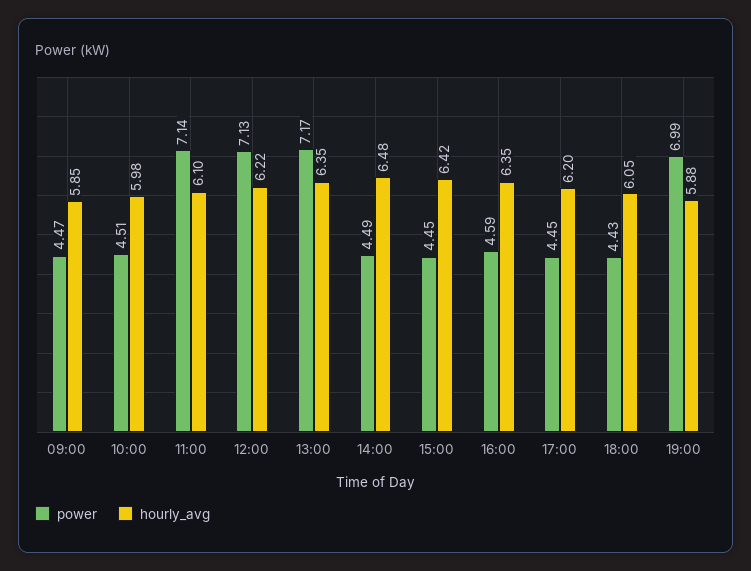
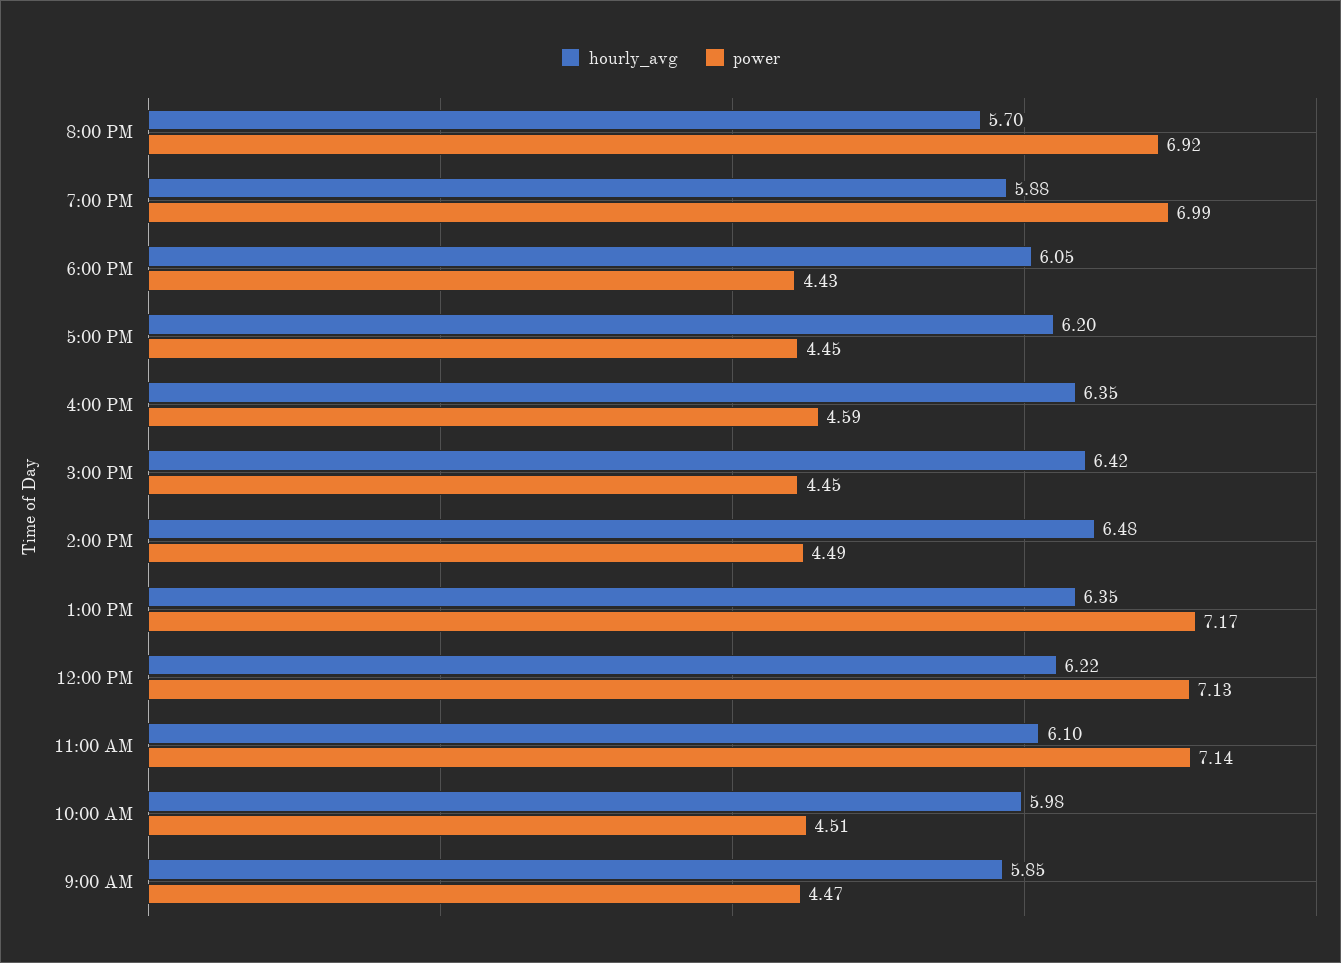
hourly_avg, 8:00 PM: none -> 5.7
power, 8:00 PM: none -> 6.92

